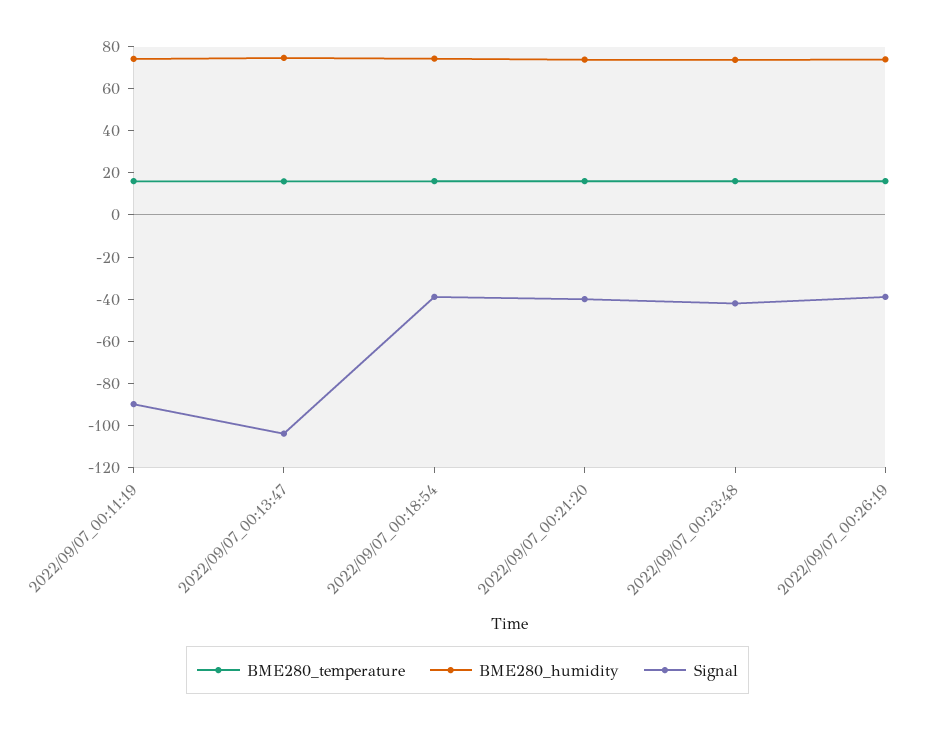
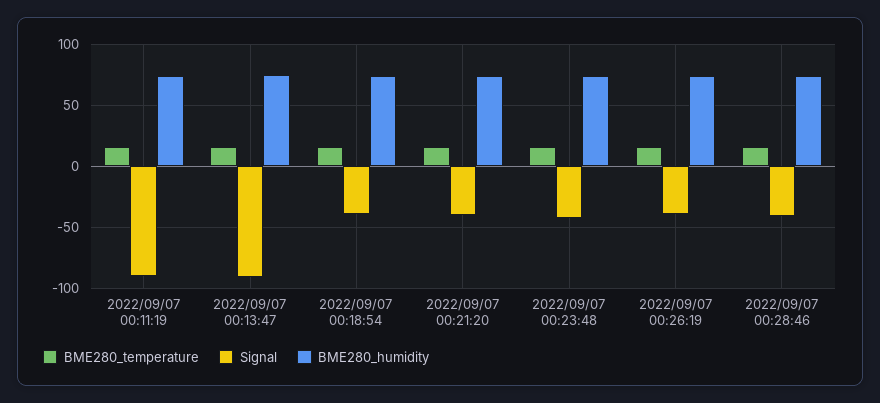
Signal, 2022/09/07_00:13:47: -105 -> -90
BME280_temperature, 2022/09/07 00:28:46: none -> 15
Signal, 2022/09/07 00:28:46: none -> -40
BME280_humidity, 2022/09/07 00:28:46: none -> 75

